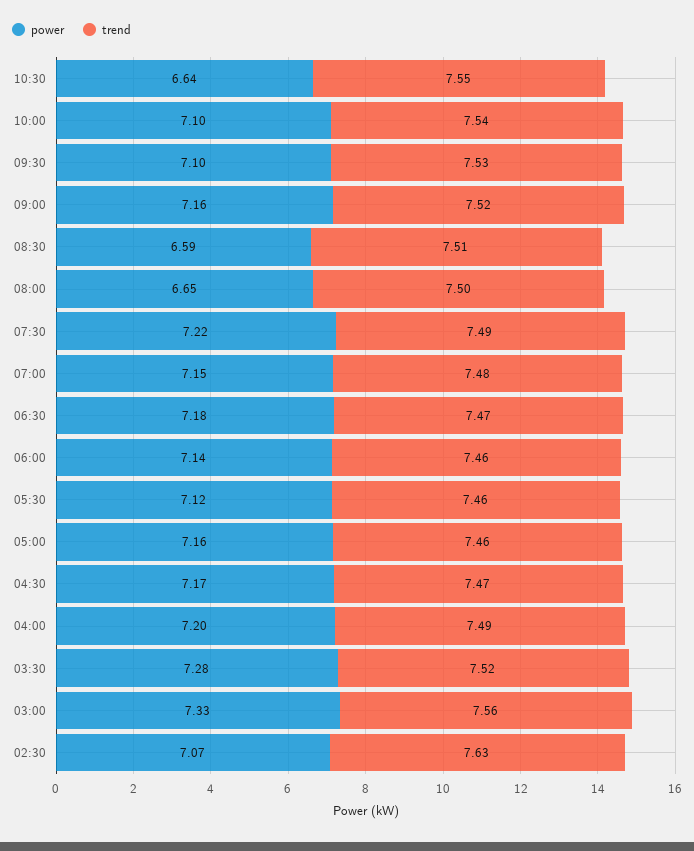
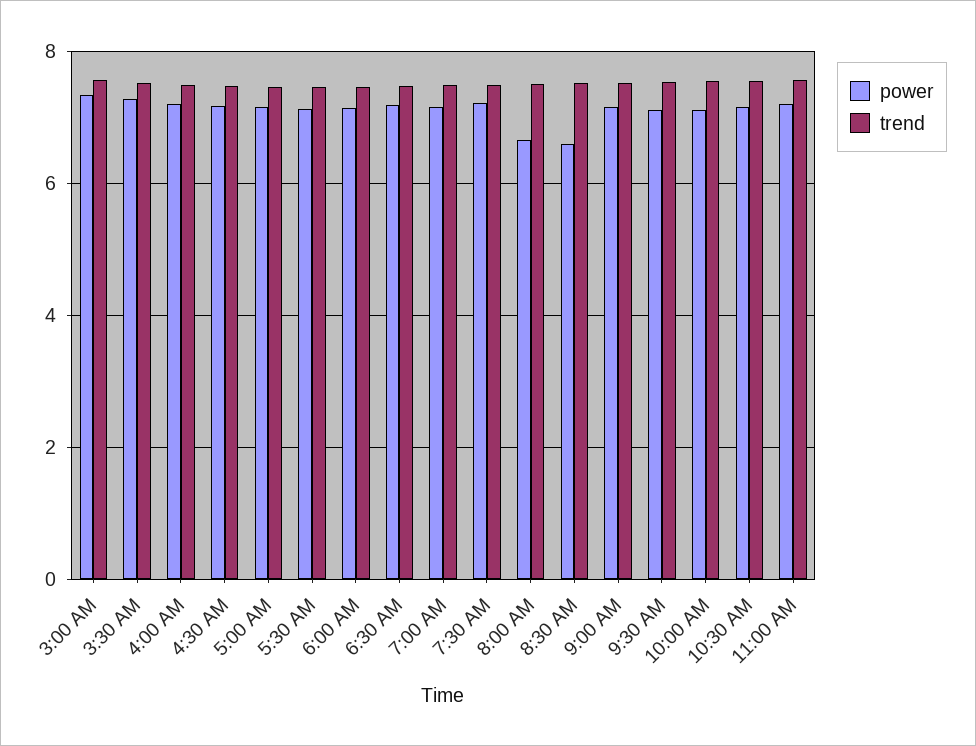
power, 10:30: 6.64 -> 7.2
power, 02:30: 7.07 -> none
trend, 02:30: 7.63 -> none
power, 11:00 AM: none -> 7.2
trend, 11:00 AM: none -> 7.6

